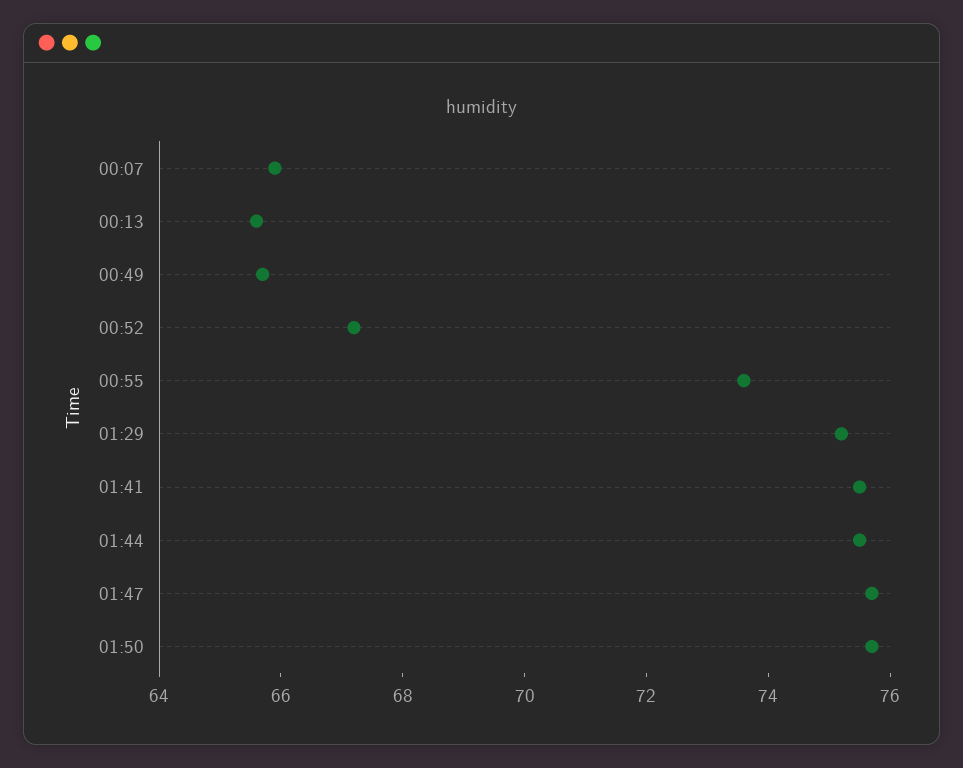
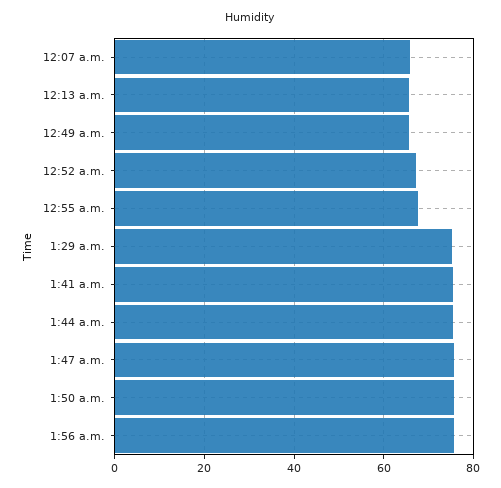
00:55: 73.5 -> 68
1:56 a.m.: none -> 76

